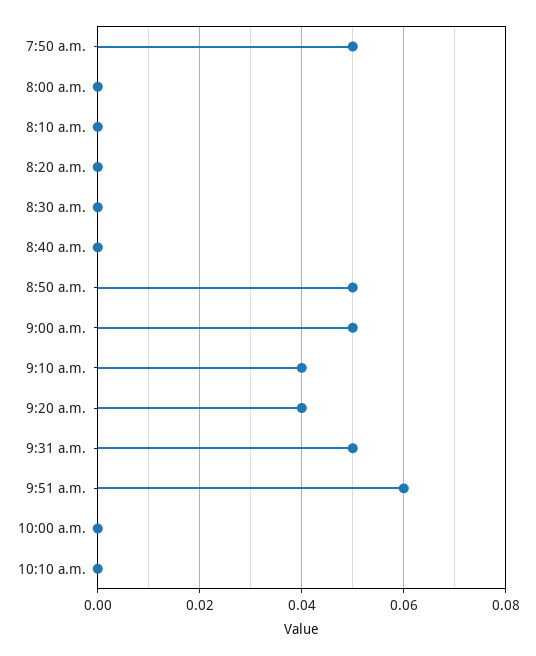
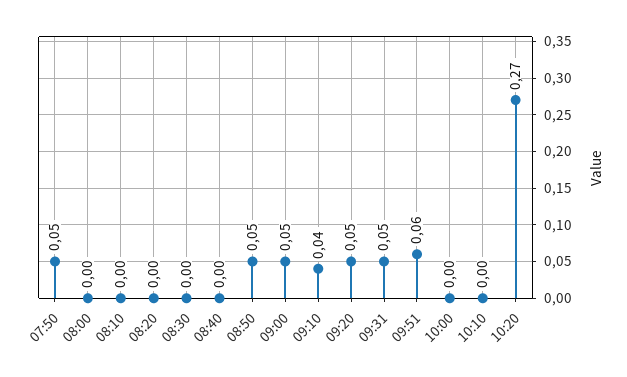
9:20 a.m.: 0.04 -> 0.05
10:20: none -> 0.27

